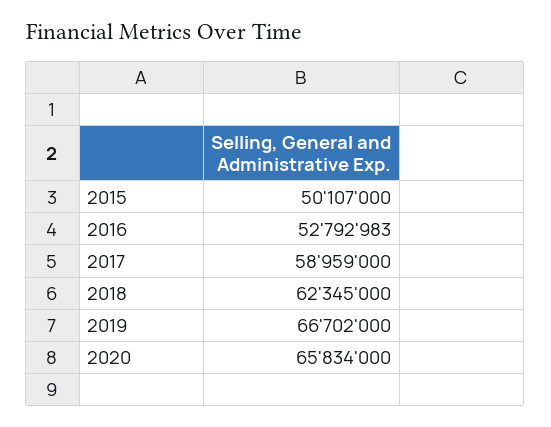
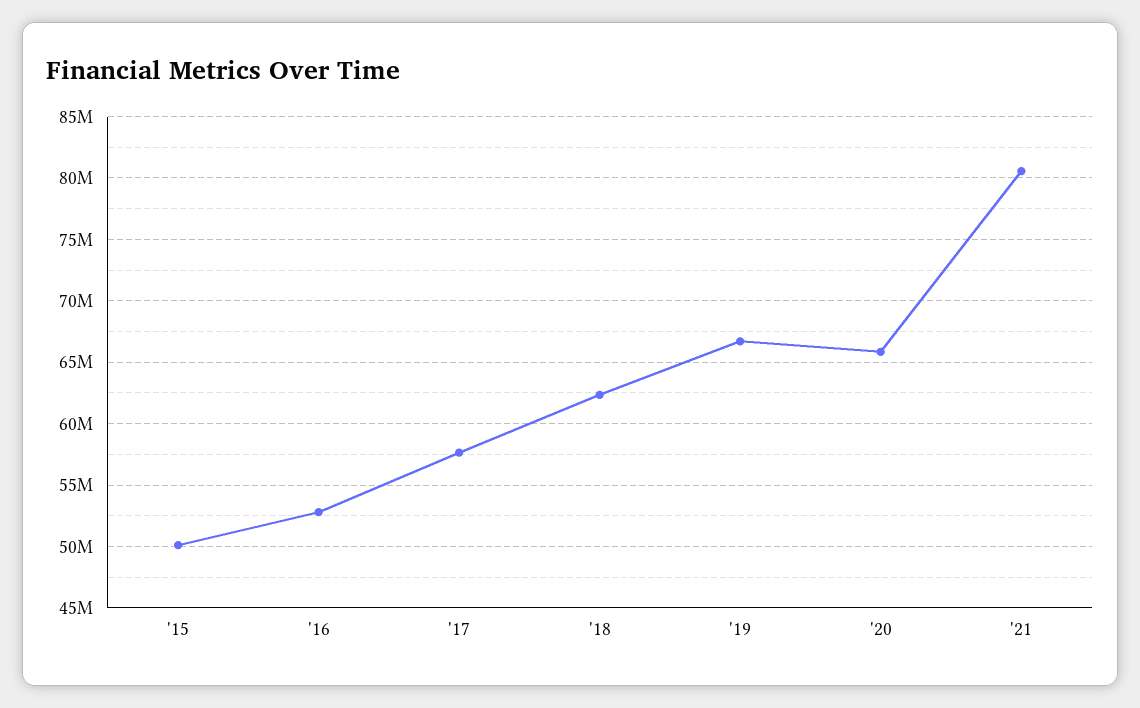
2017: 58959000 -> 57500000
'21: none -> 80500000

